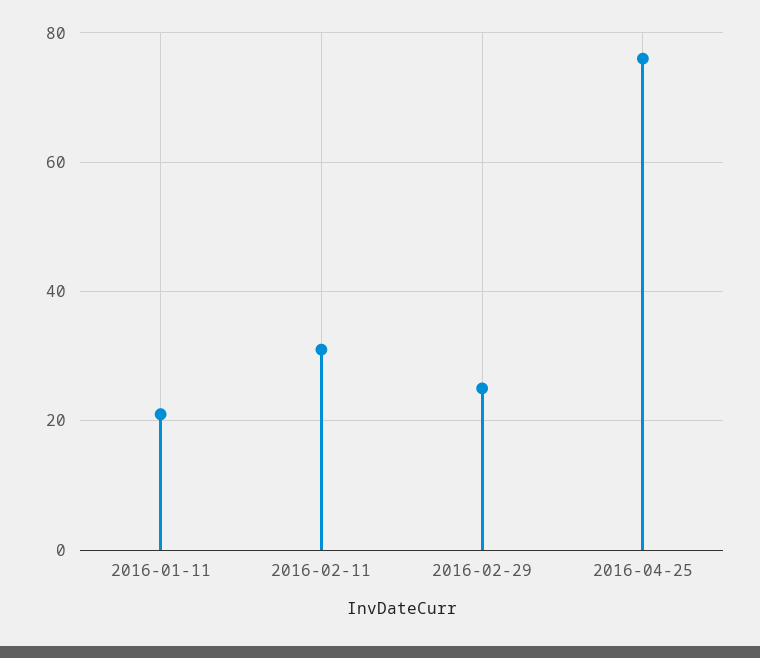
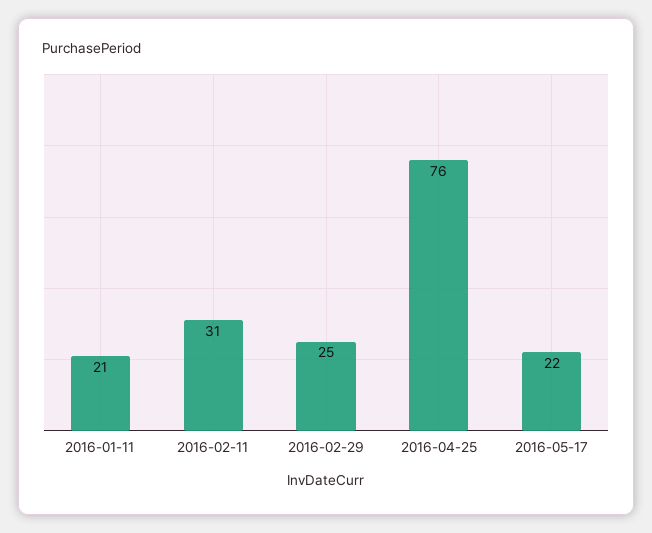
2016-05-17: none -> 22

